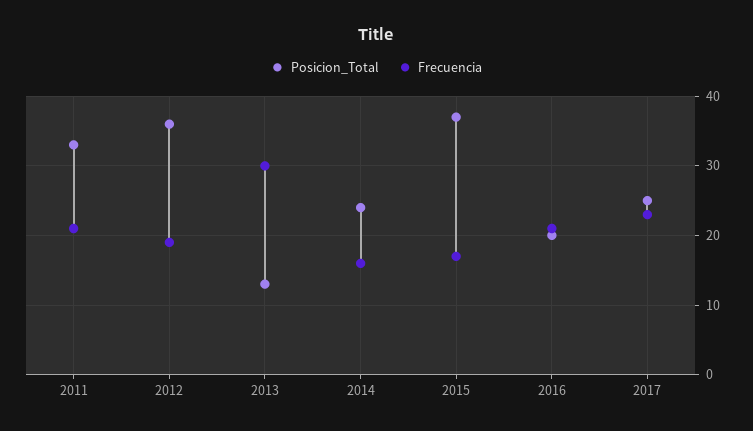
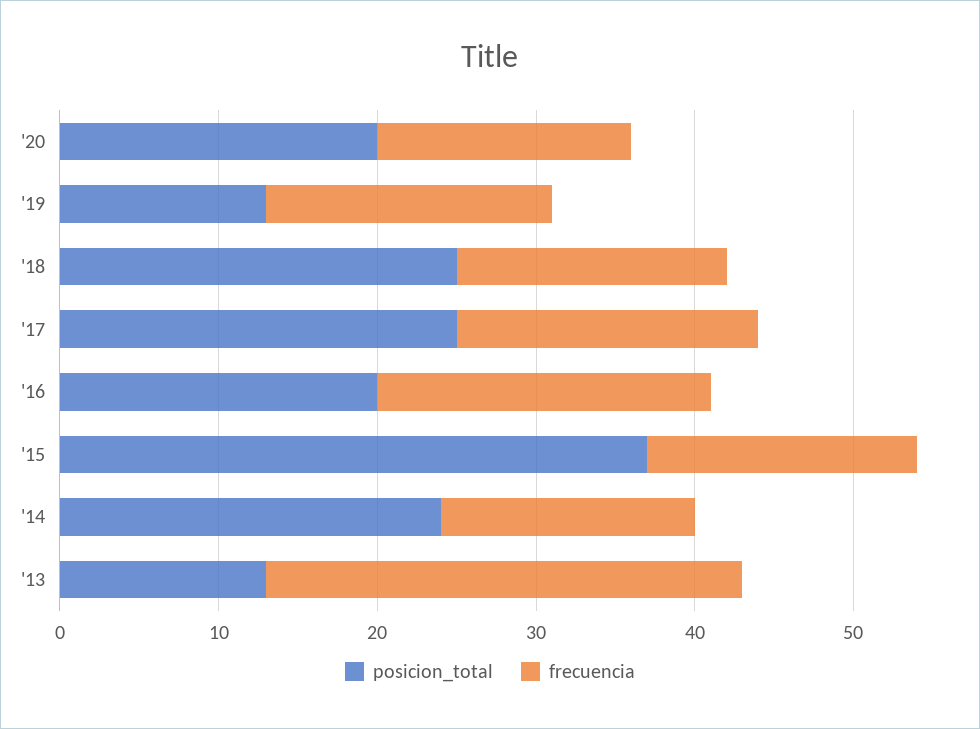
Posicion_Total, 2011: 33 -> none
Frecuencia, 2011: 21 -> none
Posicion_Total, 2012: 36 -> none
Frecuencia, 2012: 19 -> none
Frecuencia, 2017: 23 -> 19
Posicion_Total, '20: none -> 20
Frecuencia, '20: none -> 16
Posicion_Total, '19: none -> 13
Frecuencia, '19: none -> 18
Posicion_Total, '18: none -> 25
Frecuencia, '18: none -> 17

